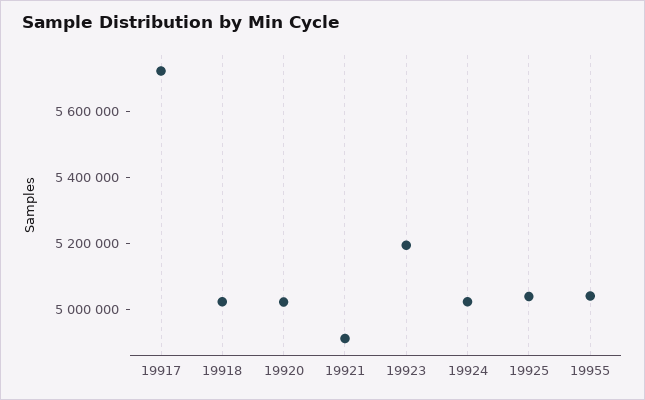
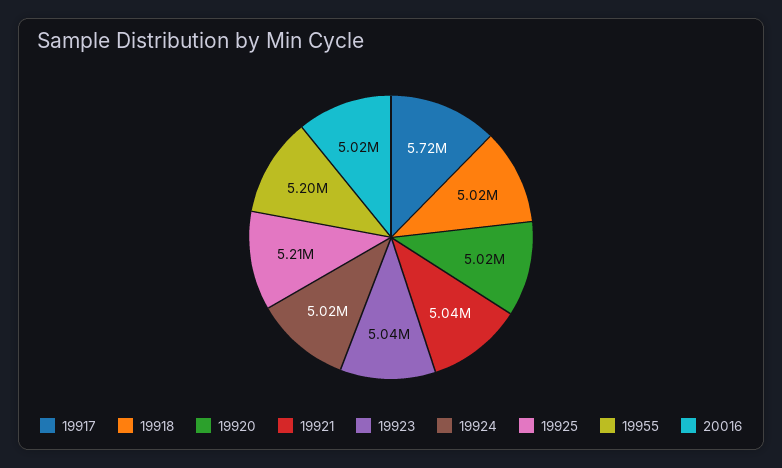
19921: 4900000 -> 5040000
19923: 5200000 -> 5040000
19925: 5050000 -> 5210000
19955: 5050000 -> 5200000
20016: none -> 5020000

